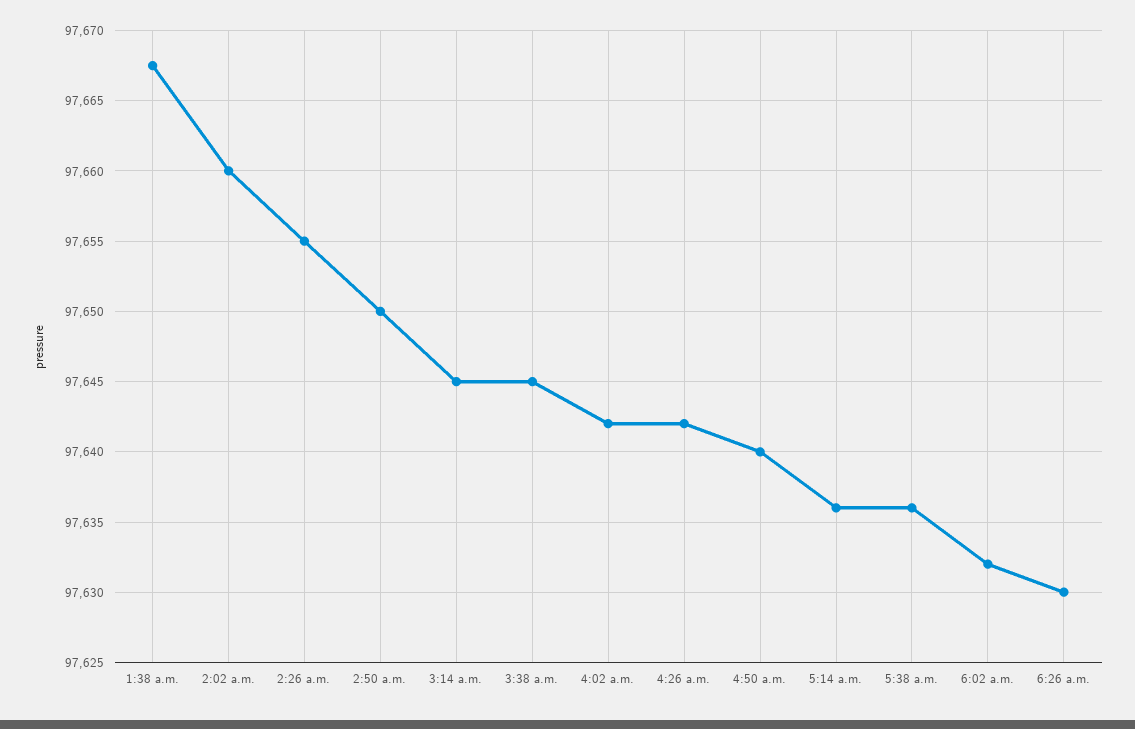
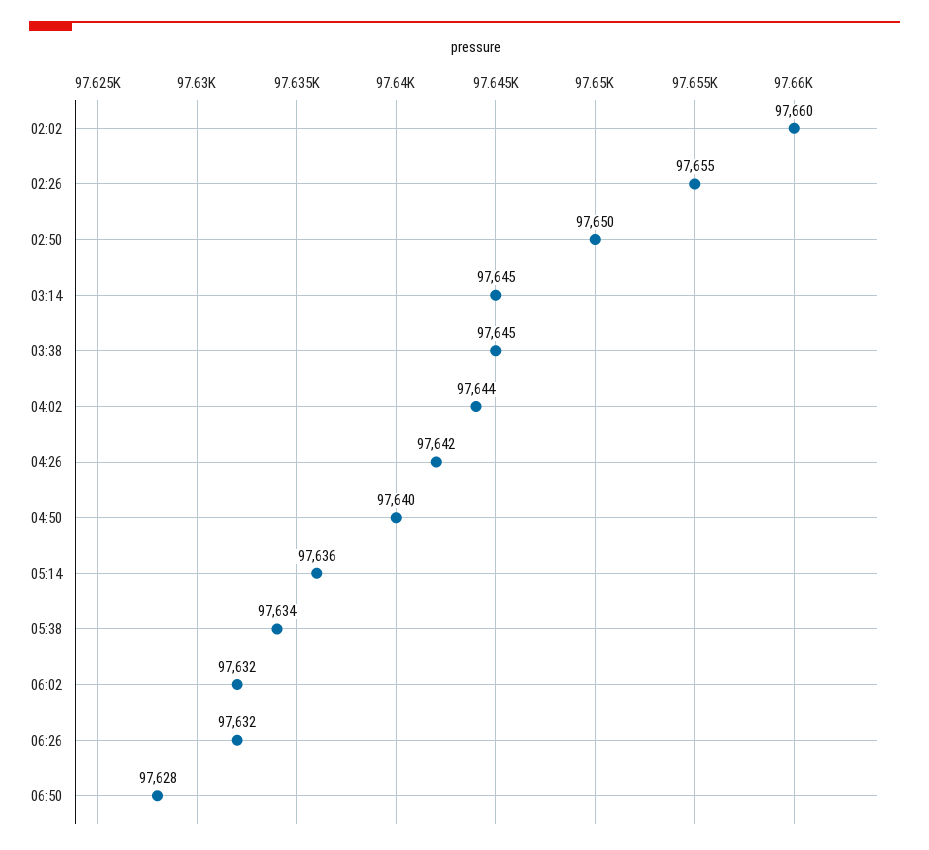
1:38 a.m.: 97667.5 -> none
4:02 a.m.: 97642 -> 97644
5:38 a.m.: 97636 -> 97634
6:26 a.m.: 97630 -> 97632
06:50: none -> 97628

